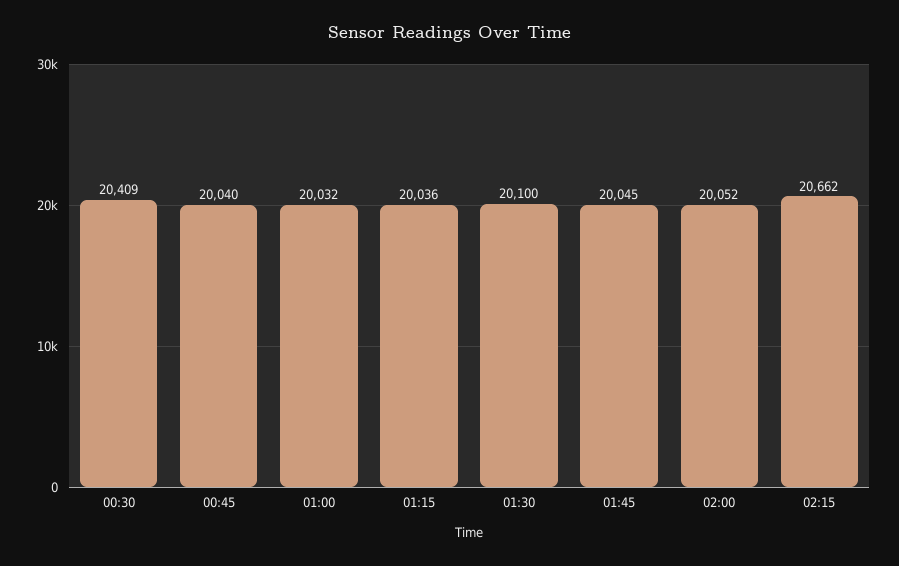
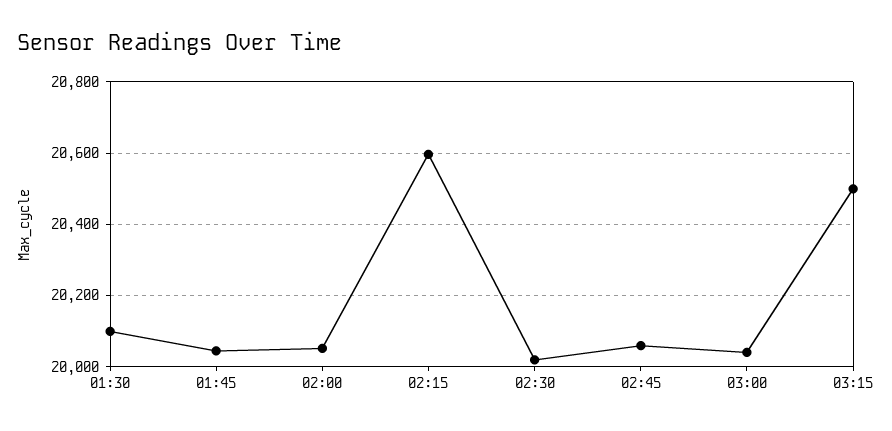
00:30: 20409 -> none
00:45: 20040 -> none
01:00: 20032 -> none
01:15: 20036 -> none
02:15: 20662 -> 20600
02:30: none -> 20020
02:45: none -> 20060
03:00: none -> 20040
03:15: none -> 20500

